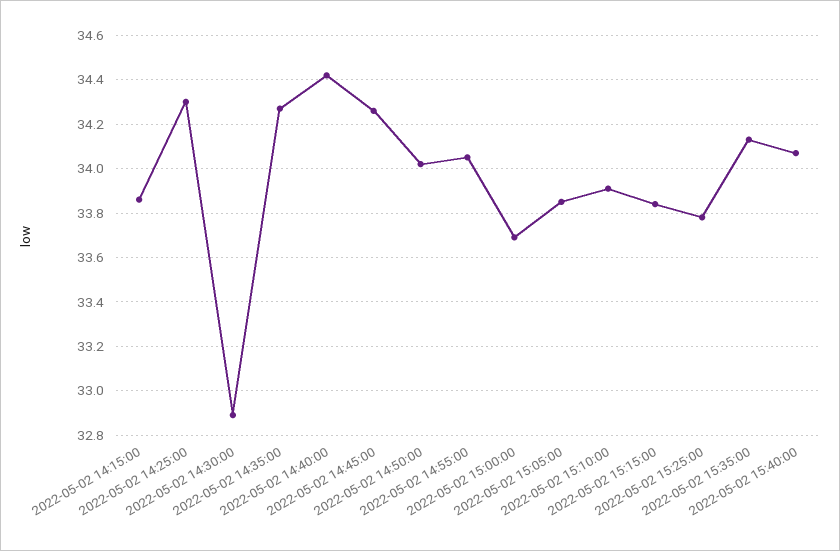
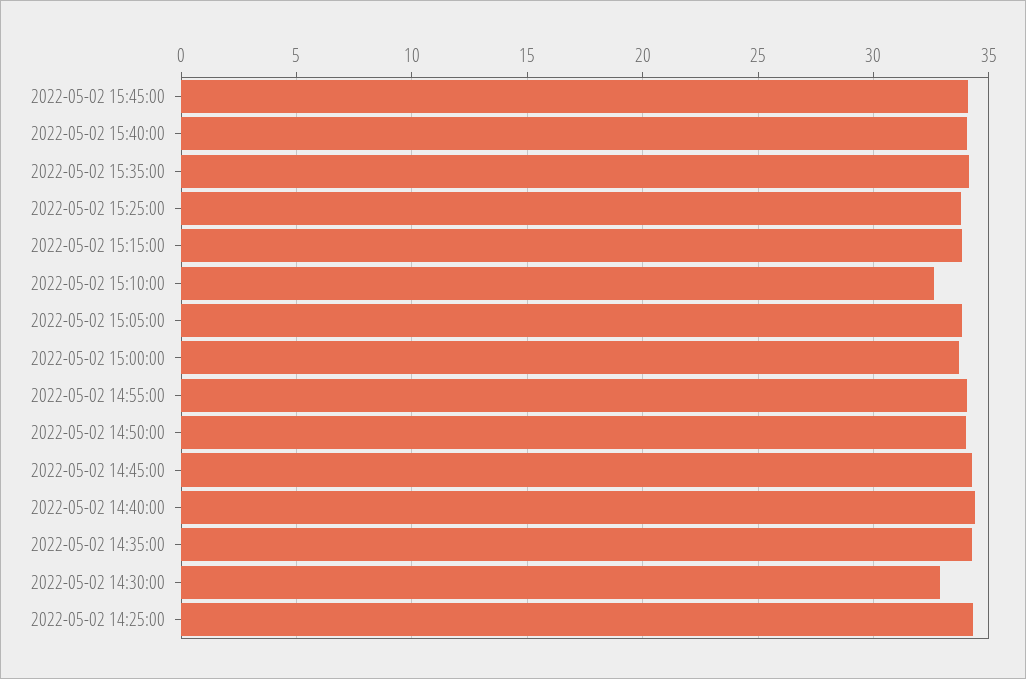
2022-05-02 14:15:00: 33.85 -> none
2022-05-02 15:10:00: 33.9 -> 32.5
2022-05-02 15:45:00: none -> 34

